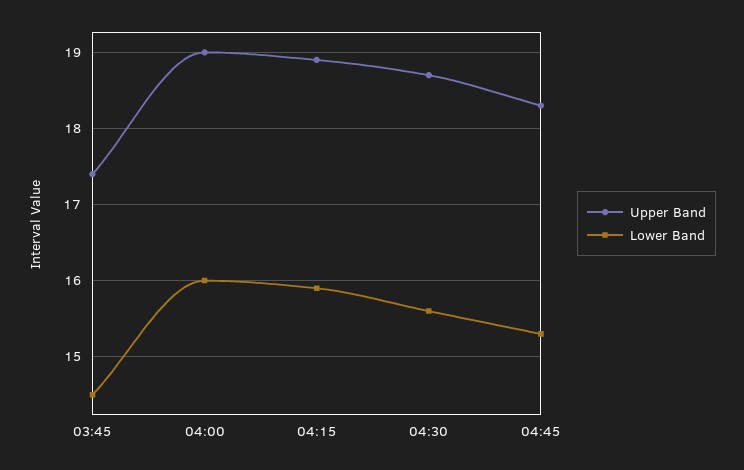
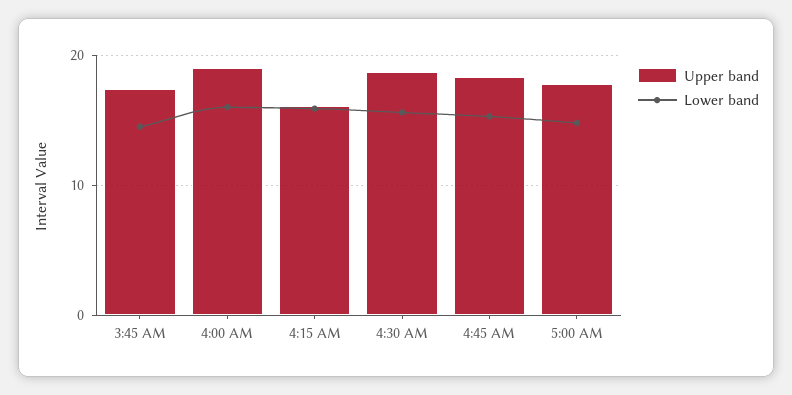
Upper Band, 04:15: 18.9 -> 16
Upper Band, 5:00 AM: none -> 18
Lower Band, 5:00 AM: none -> 15

